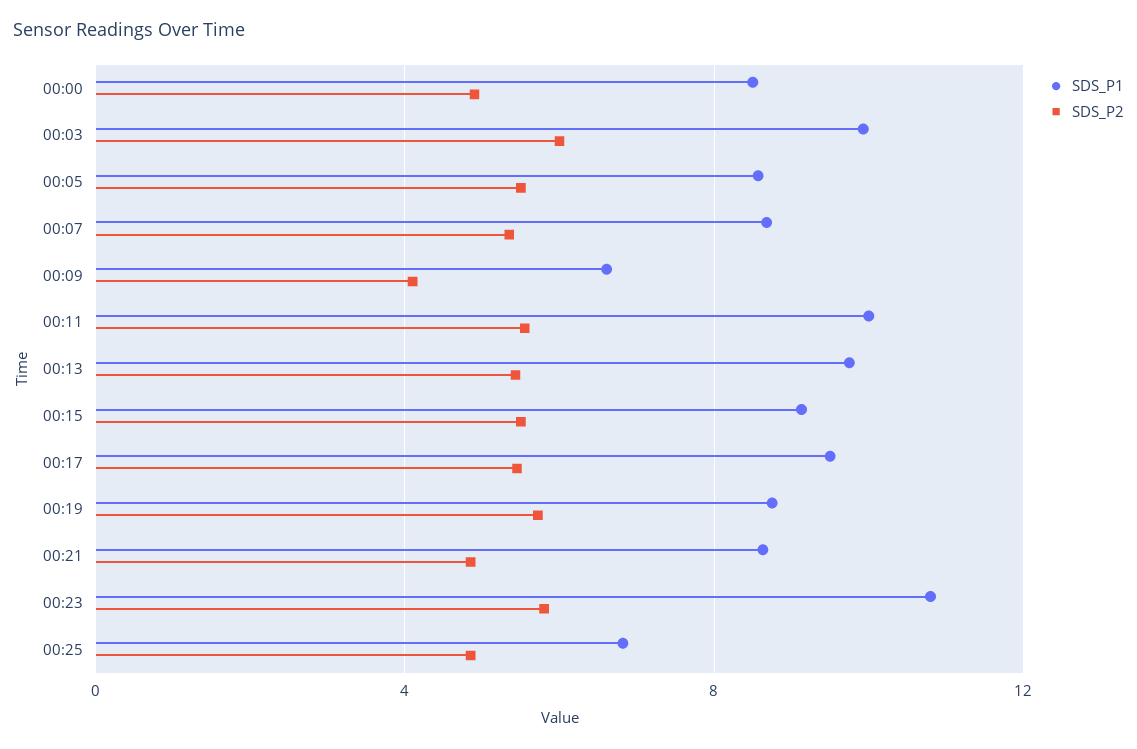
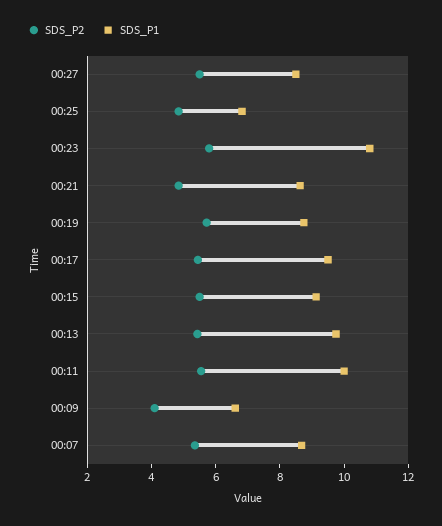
SDS_P1, 00:00: 8.5 -> none
SDS_P2, 00:00: 5 -> none
SDS_P1, 00:03: 10 -> none
SDS_P2, 00:03: 6 -> none
SDS_P1, 00:05: 8.5 -> none
SDS_P2, 00:05: 5.5 -> none
SDS_P2, 00:27: none -> 5.5
SDS_P1, 00:27: none -> 8.5

